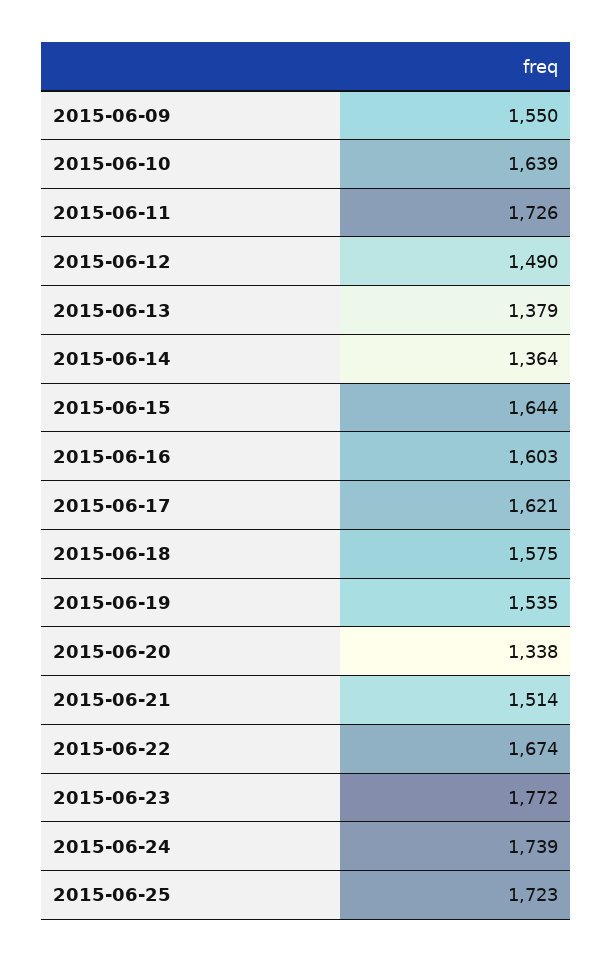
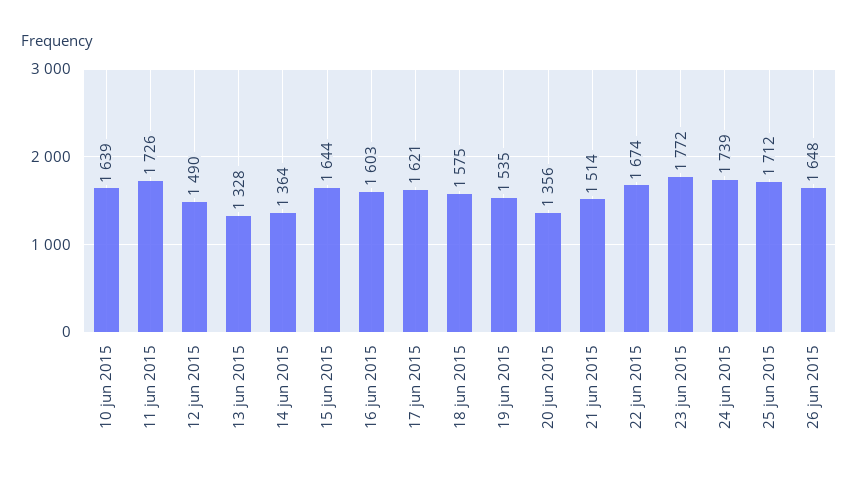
2015-06-09: 1550 -> none
2015-06-13: 1379 -> 1328
2015-06-20: 1338 -> 1356
2015-06-25: 1723 -> 1712
26 jun 2015: none -> 1648

